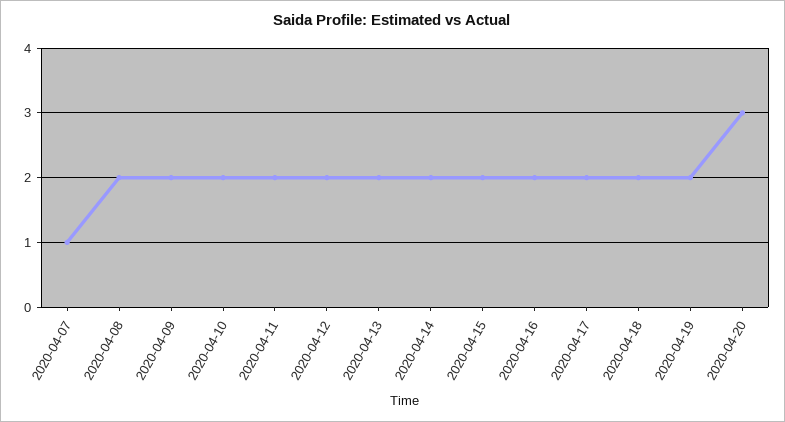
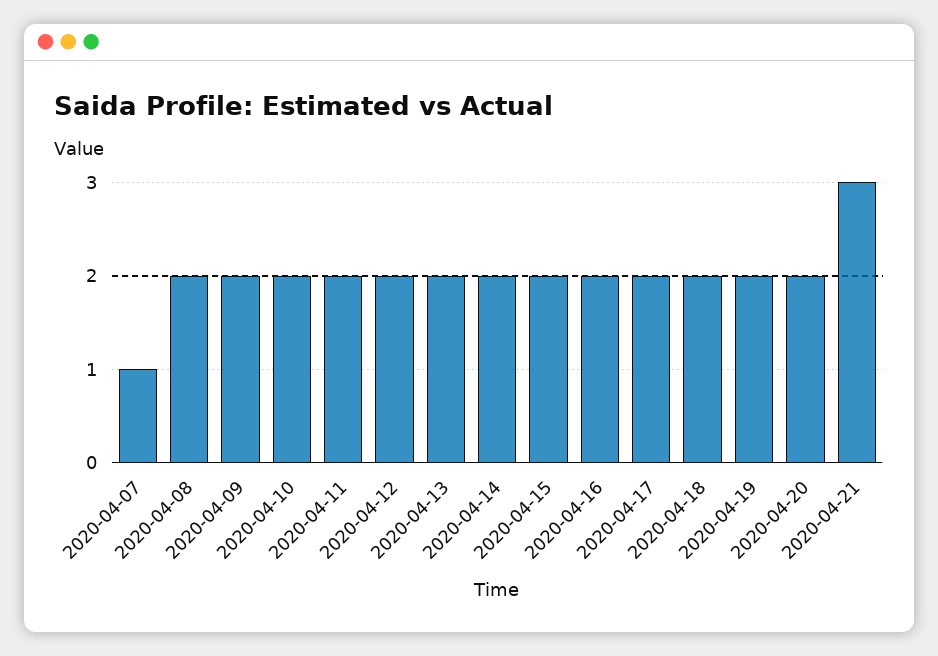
2020-04-20: 3 -> 2
2020-04-21: none -> 3

